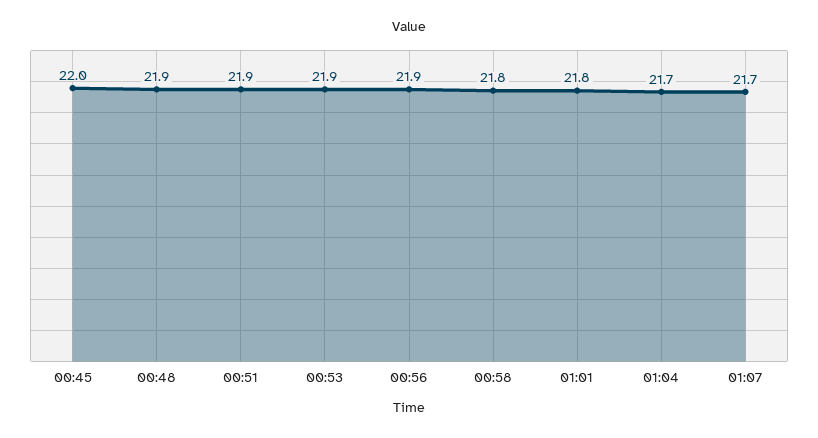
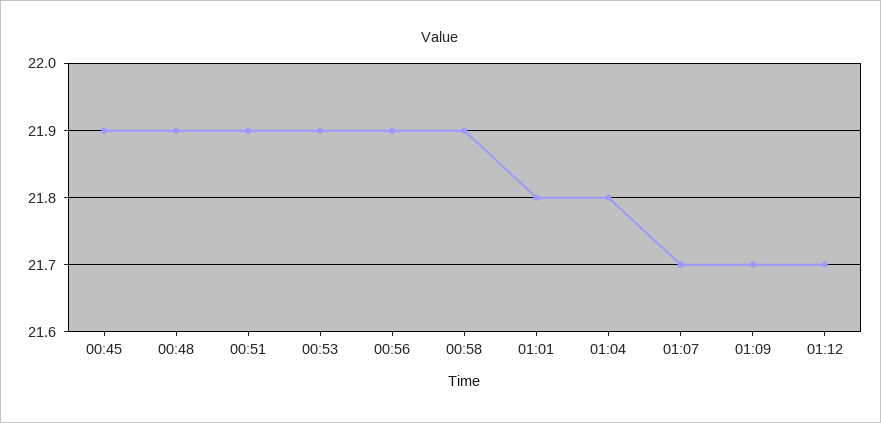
00:45: 22 -> 21.9
00:58: 21.8 -> 21.9
01:04: 21.7 -> 21.8
01:09: none -> 21.7
01:12: none -> 21.7

